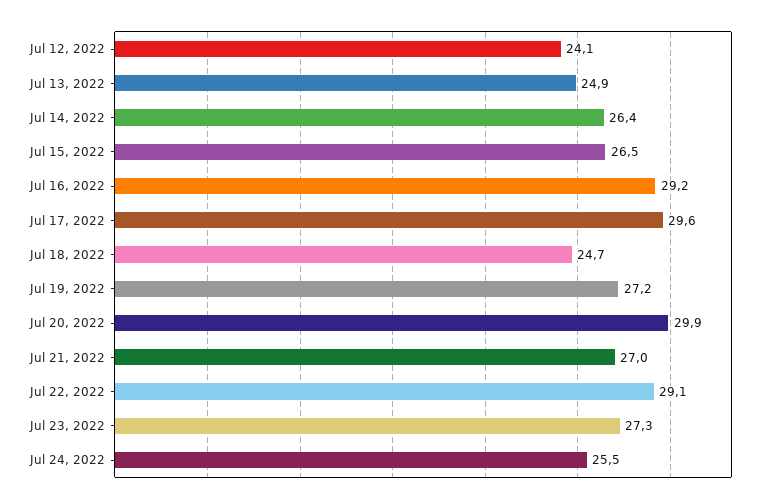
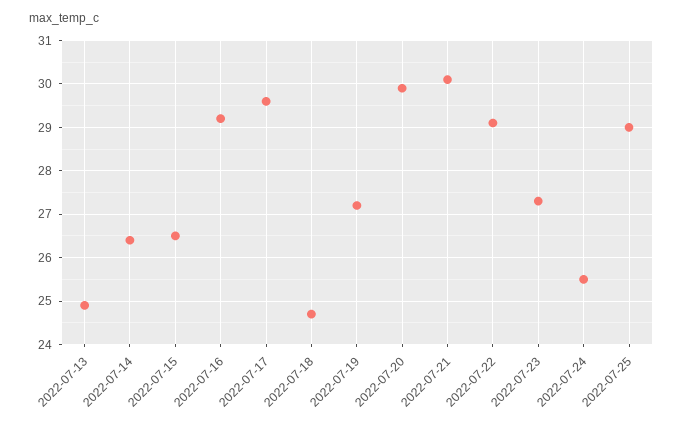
Jul 12, 2022: 24.1 -> none
Jul 21, 2022: 27 -> 30
2022-07-25: none -> 29

